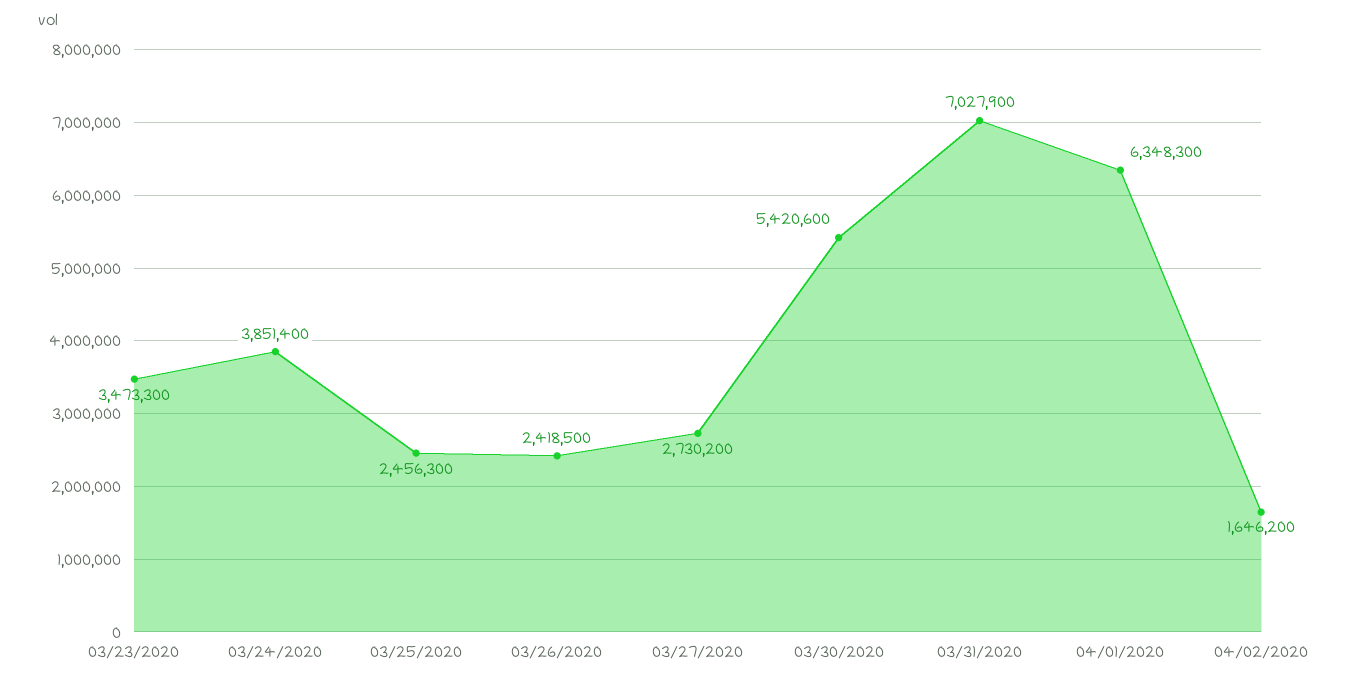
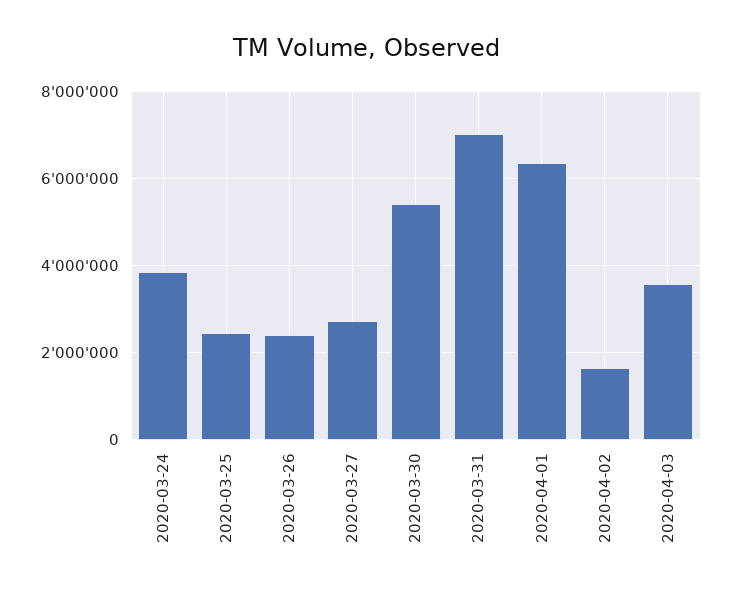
03/23/2020: 3473300 -> none
2020-04-03: none -> 3600000

